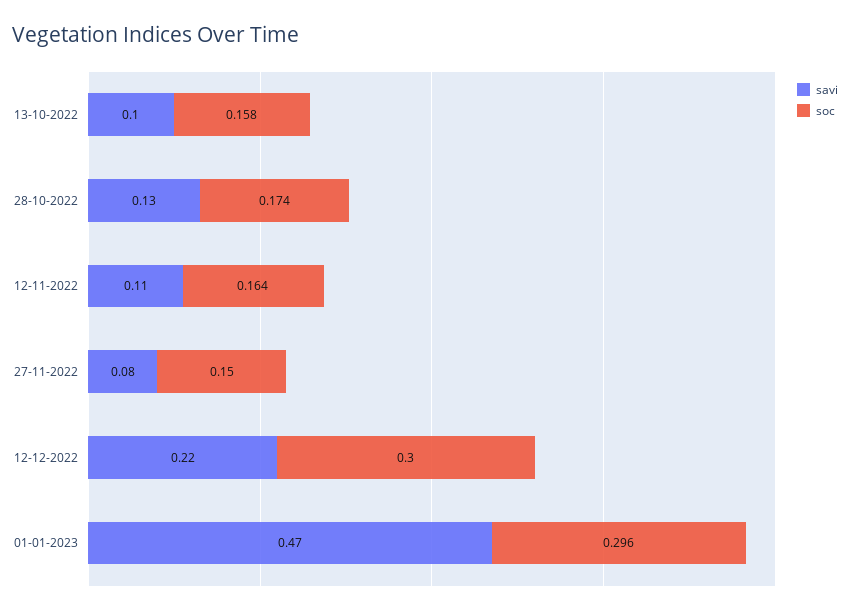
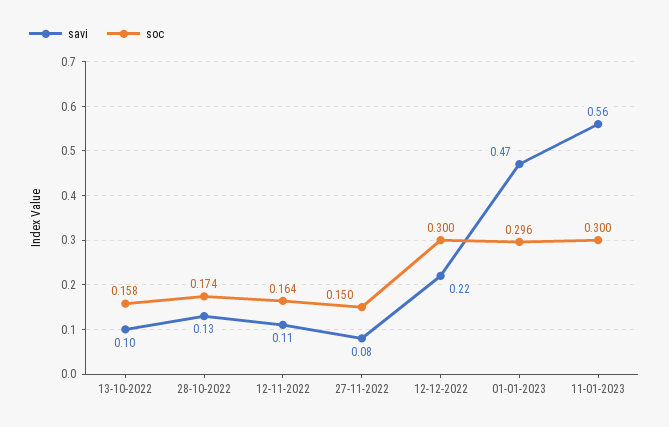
savi, 11-01-2023: none -> 0.56
soc, 11-01-2023: none -> 0.3

